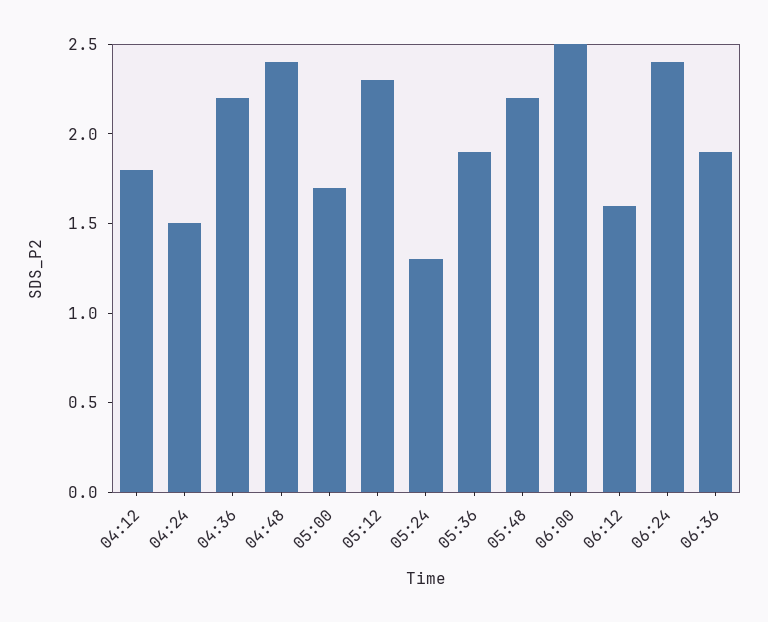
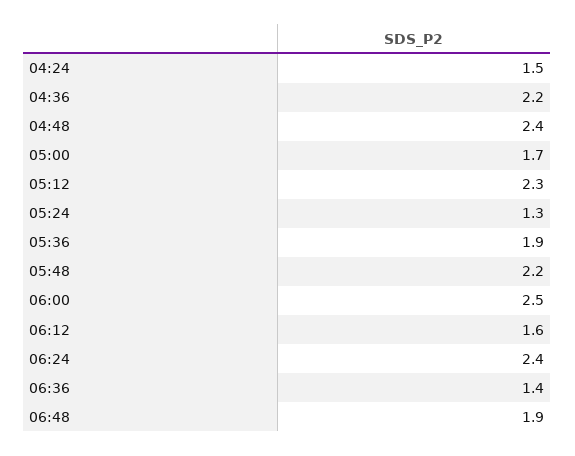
04:12: 1.8 -> none
06:36: 1.9 -> 1.4
06:48: none -> 1.9

